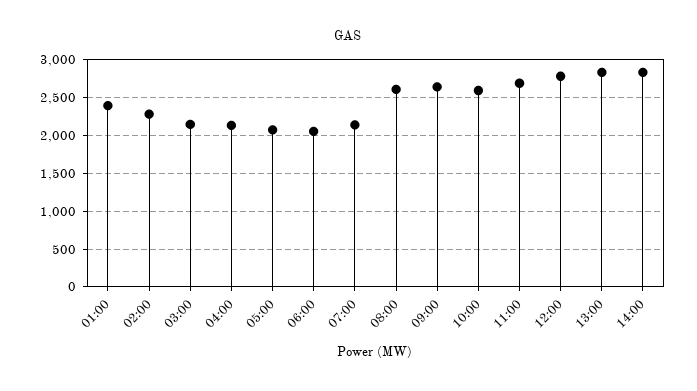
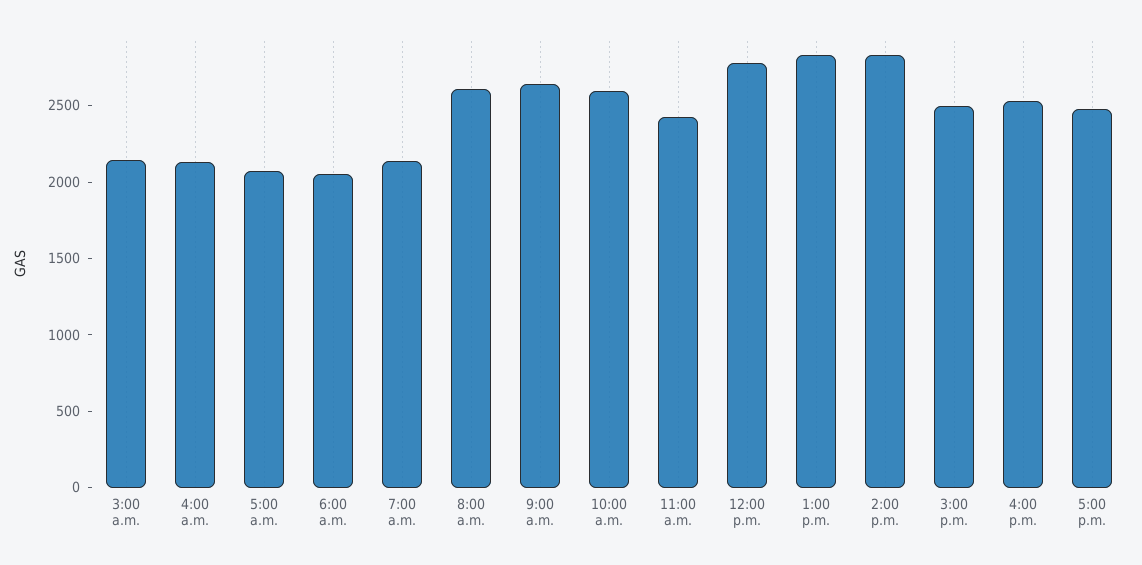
01:00: 2400 -> none
02:00: 2300 -> none
11:00: 2700 -> 2400
3:00 p.m.: none -> 2500
4:00 p.m.: none -> 2500
5:00 p.m.: none -> 2500

